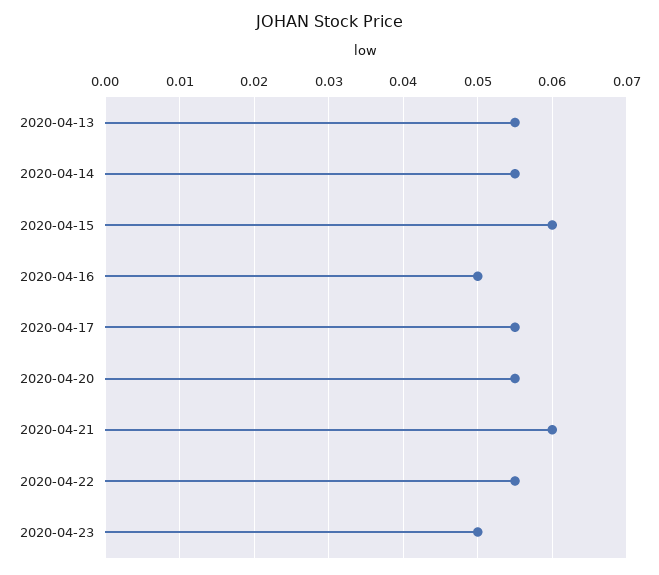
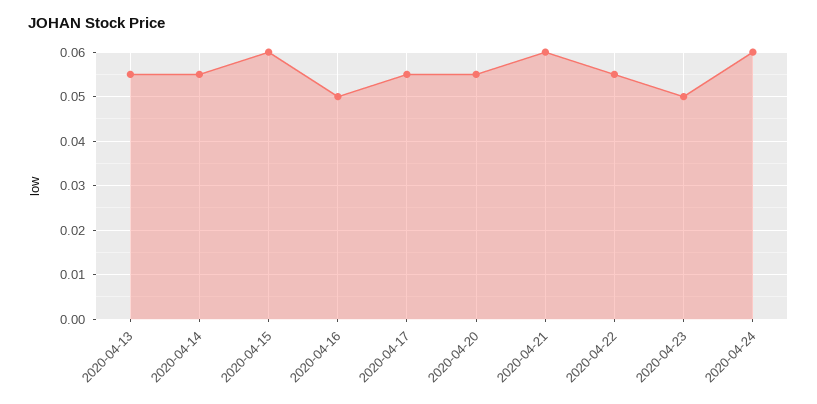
2020-04-24: none -> 0.06

